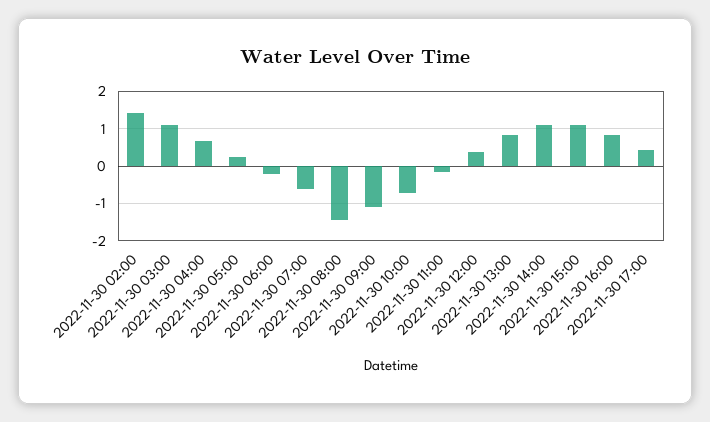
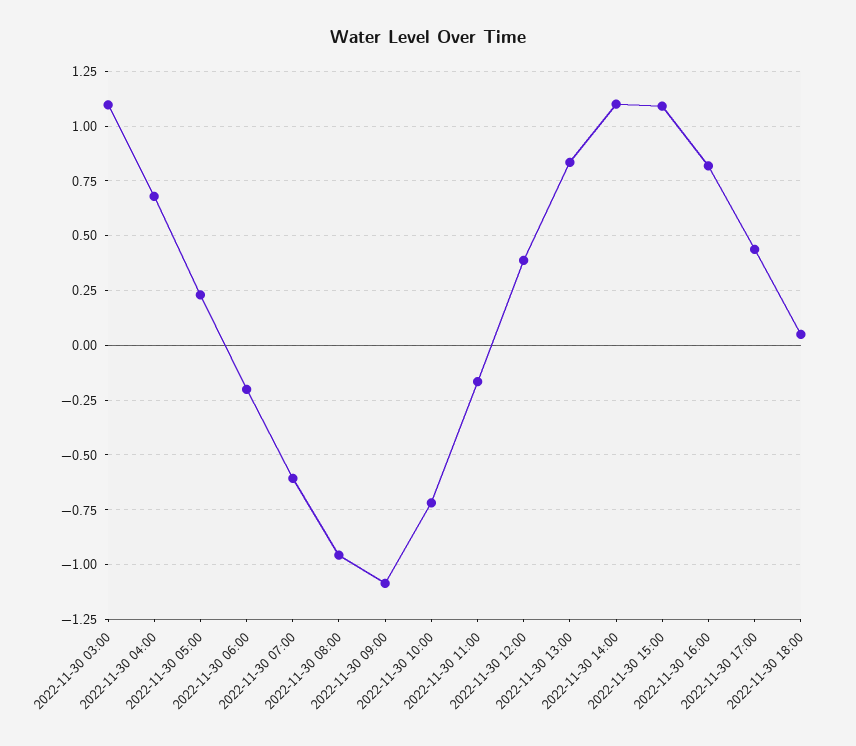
2022-11-30 02:00: 1.4 -> none
2022-11-30 08:00: -1.4 -> -0.95
2022-11-30 18:00: none -> 0.05

